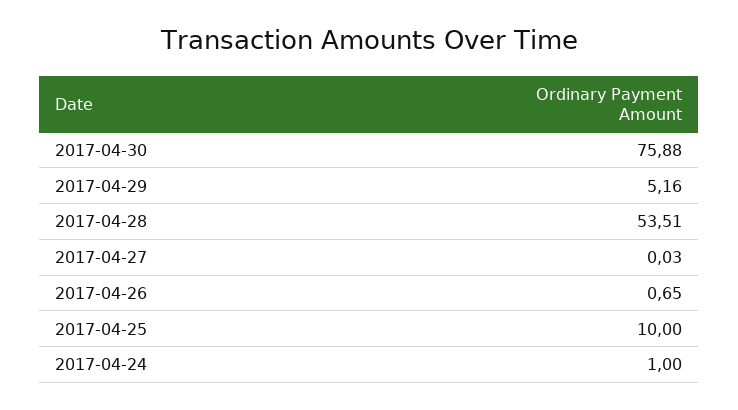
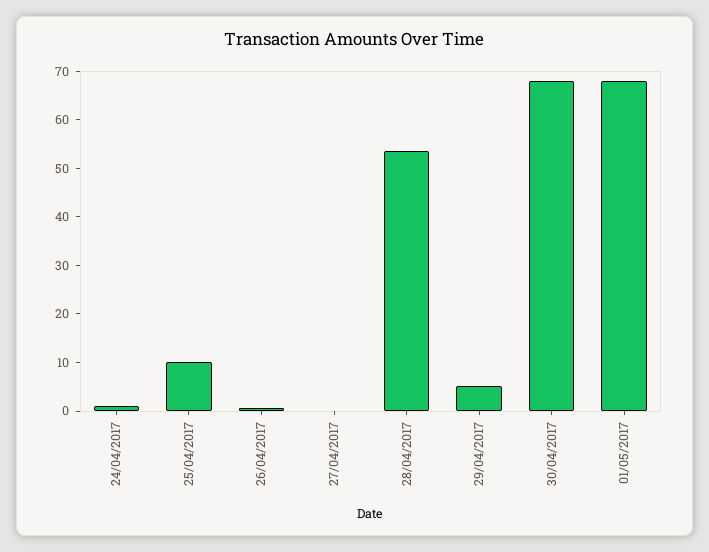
2017-04-30: 75.88 -> 68
01/05/2017: none -> 68

